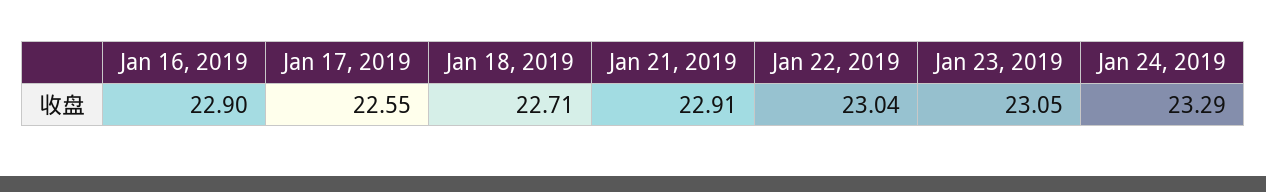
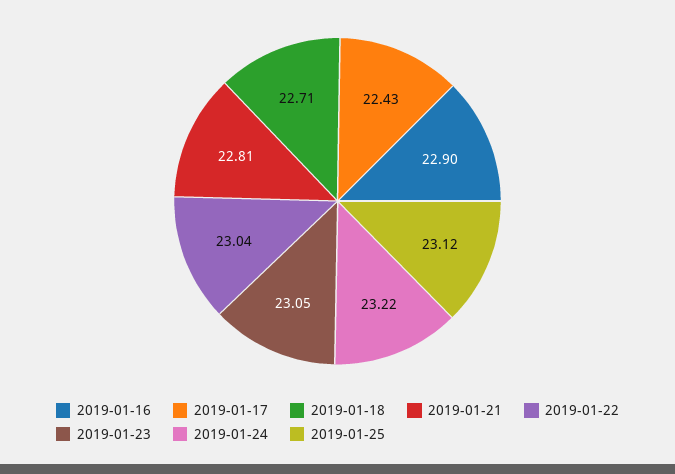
Jan 17, 2019: 22.55 -> 22.43
Jan 21, 2019: 22.91 -> 22.81
Jan 24, 2019: 23.29 -> 23.22
2019-01-25: none -> 23.12

